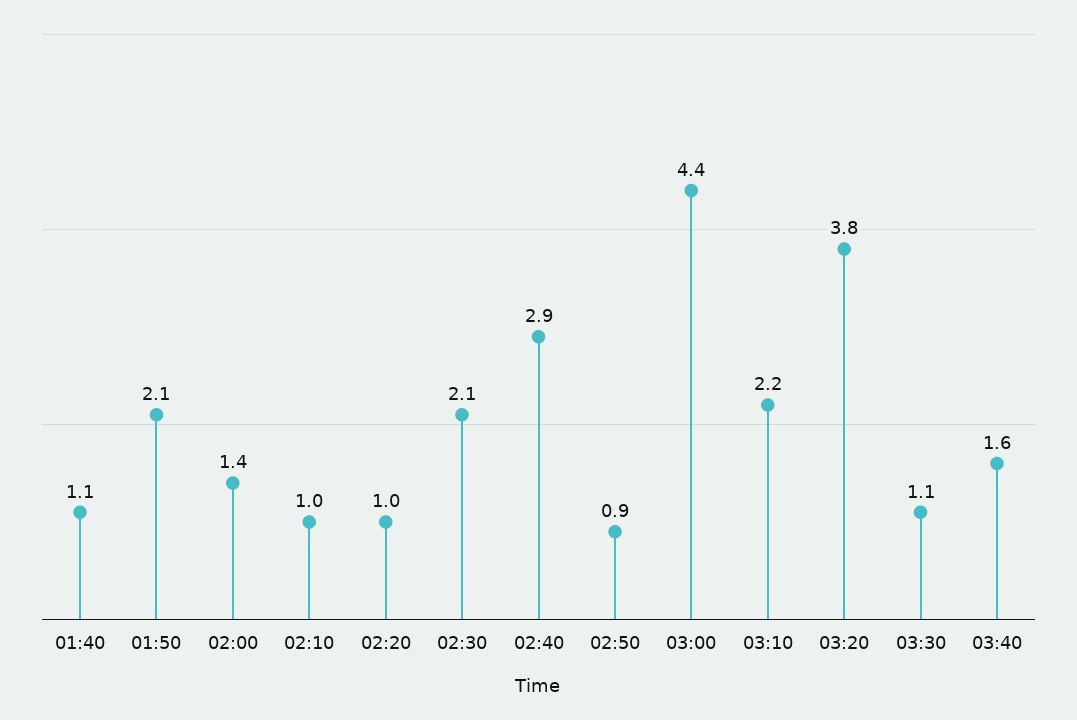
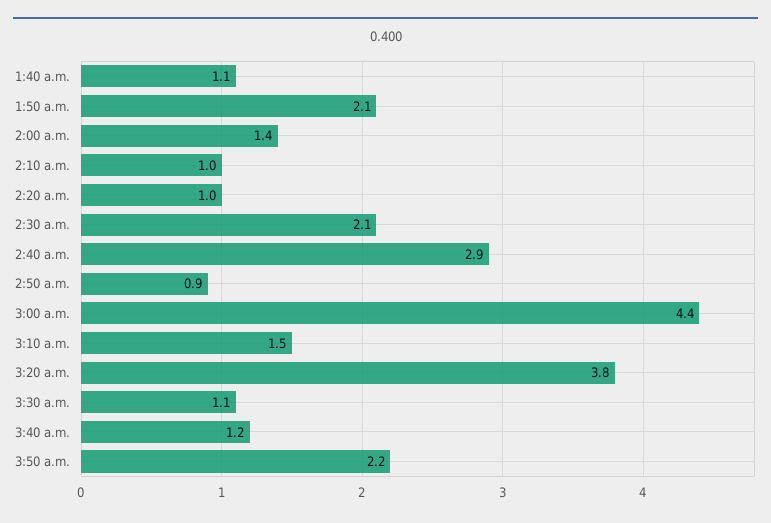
03:10: 2.2 -> 1.5
03:40: 1.6 -> 1.2
3:50 a.m.: none -> 2.2

